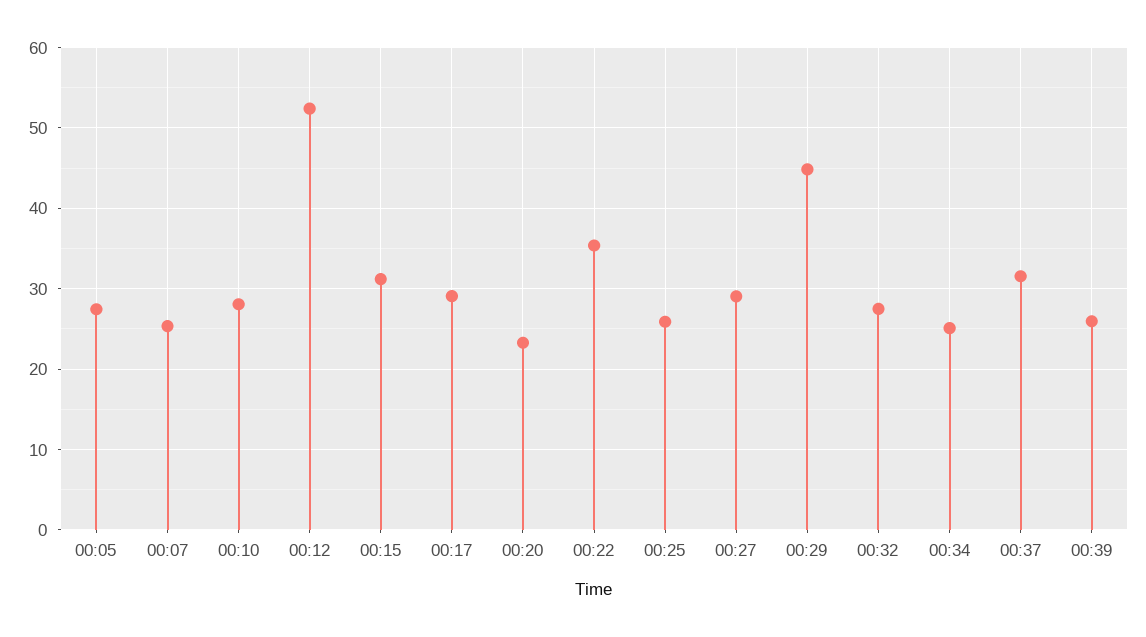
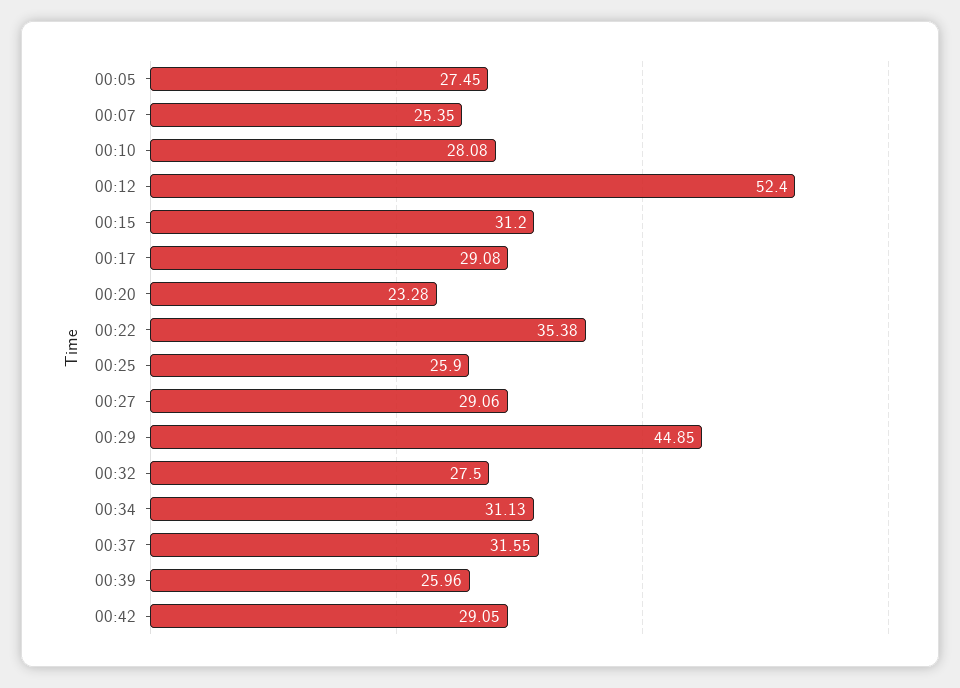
00:34: 25 -> 31.13
00:42: none -> 29.05

